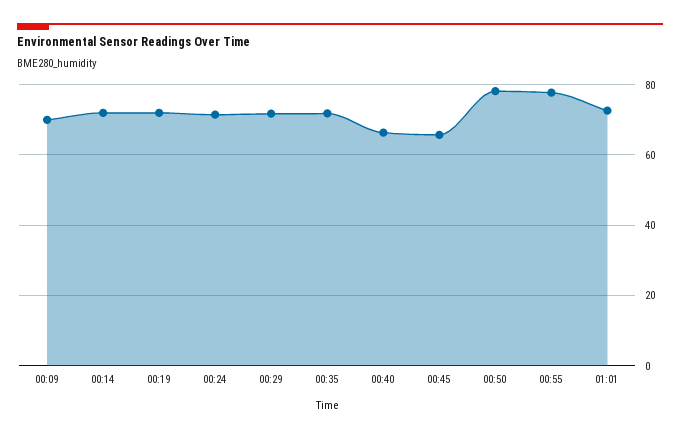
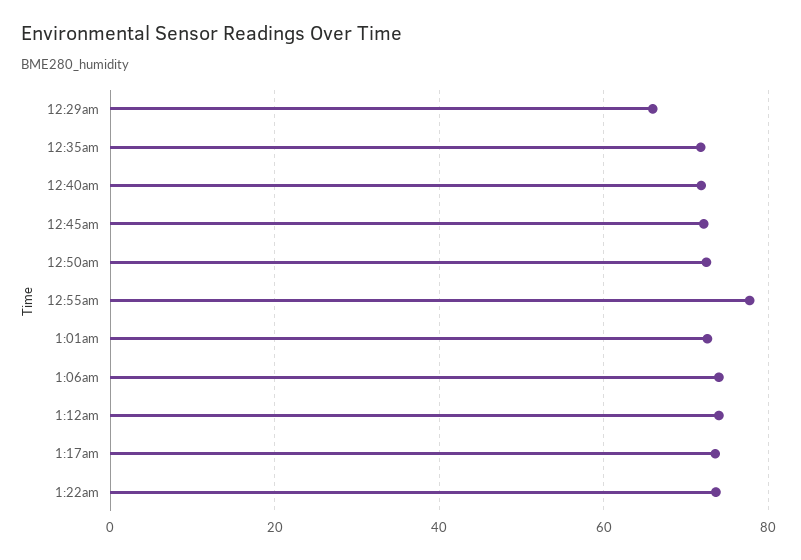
00:09: 70 -> none
00:14: 72 -> none
00:19: 72 -> none
00:24: 72 -> none
00:29: 72 -> 66
00:40: 66 -> 72
00:45: 66 -> 72
00:50: 78 -> 72
1:06am: none -> 74
1:12am: none -> 74
1:17am: none -> 74
1:22am: none -> 74

